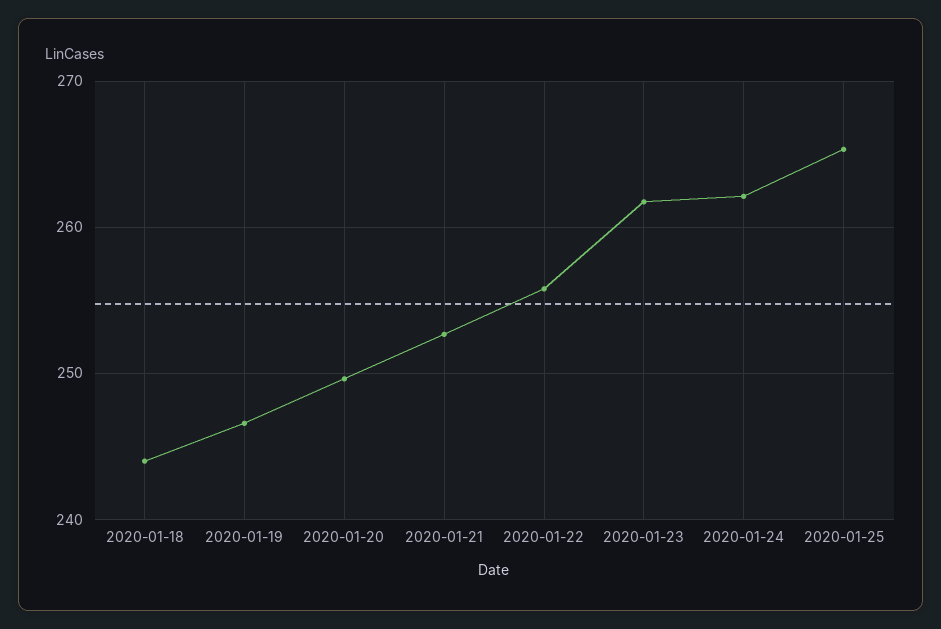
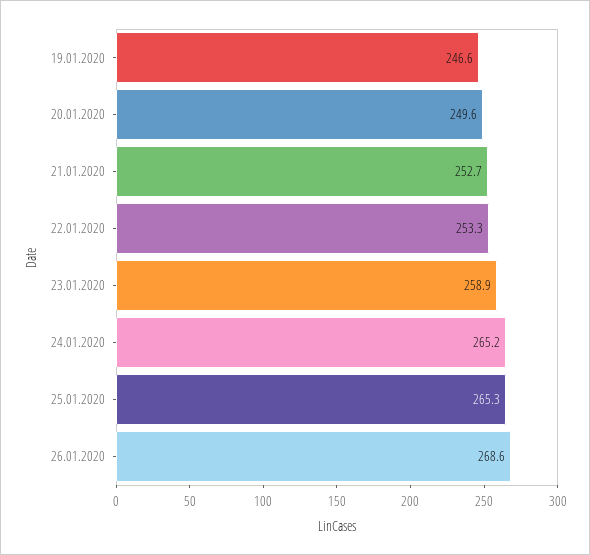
2020-01-18: 244 -> none
2020-01-22: 256 -> 253.3
2020-01-23: 262 -> 258.9
2020-01-24: 262 -> 265.2
26.01.2020: none -> 268.6

